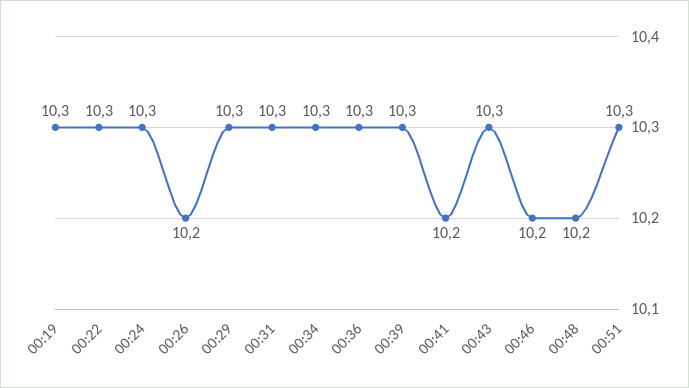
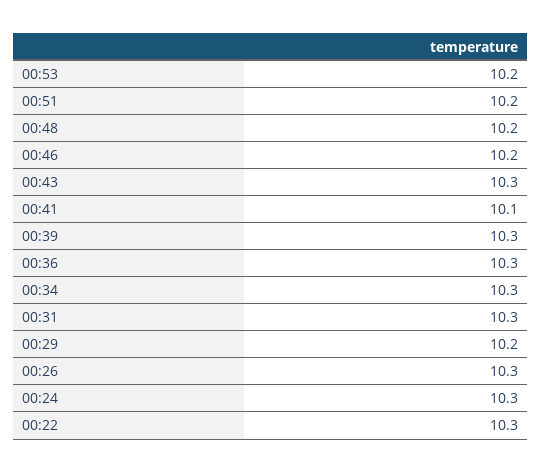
00:19: 10.3 -> none
00:26: 10.2 -> 10.3
00:29: 10.3 -> 10.2
00:41: 10.2 -> 10.1
00:51: 10.3 -> 10.2
00:53: none -> 10.2

